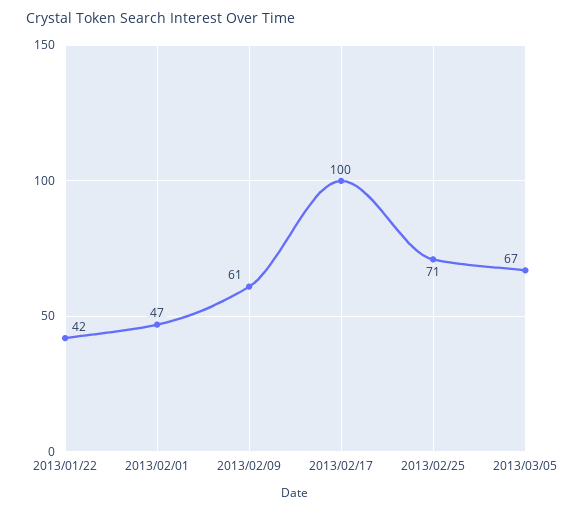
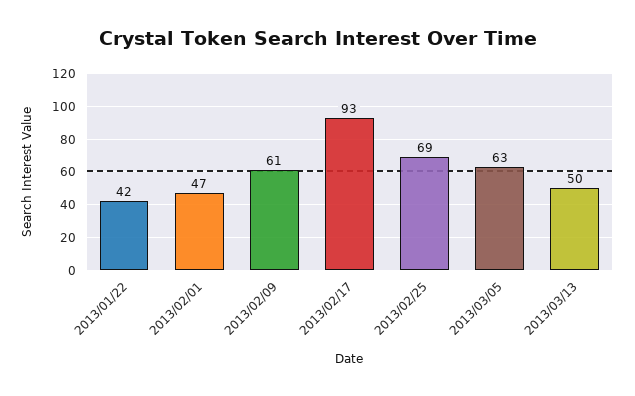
2013/02/17: 100 -> 93
2013/02/25: 71 -> 69
2013/03/05: 67 -> 63
2013/03/13: none -> 50

